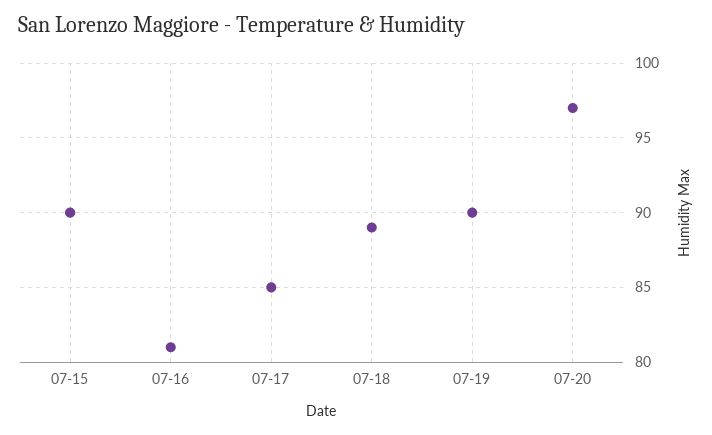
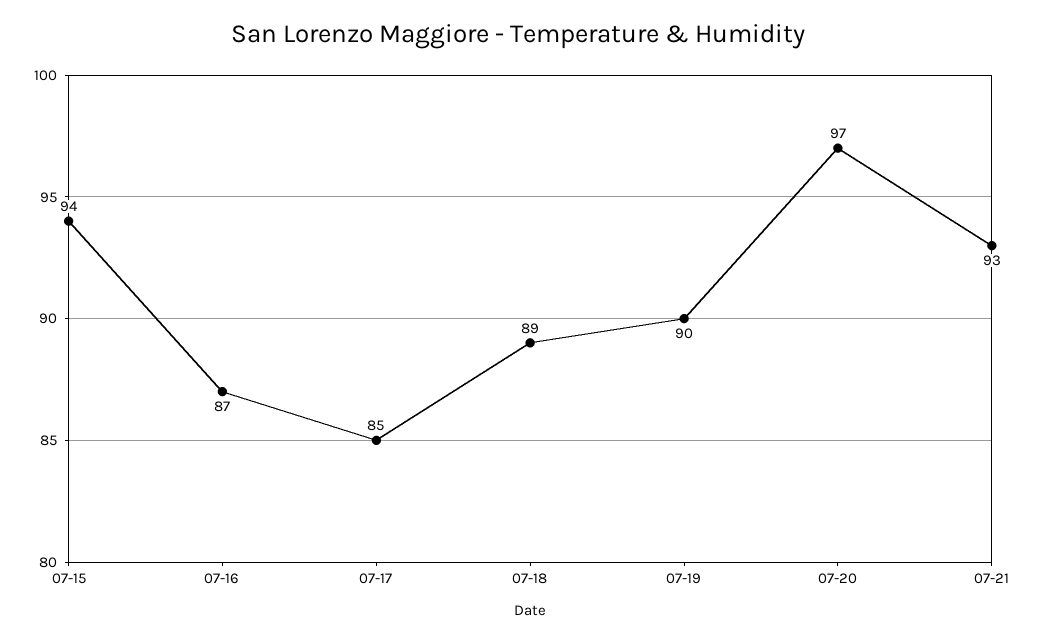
07-15: 90 -> 94
07-16: 81 -> 87
07-21: none -> 93

